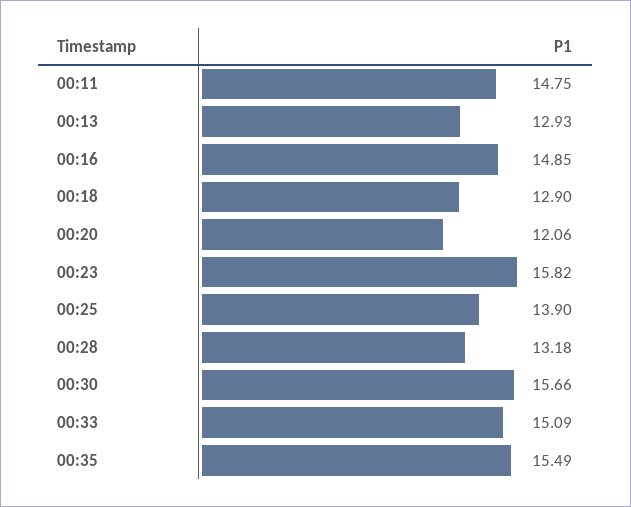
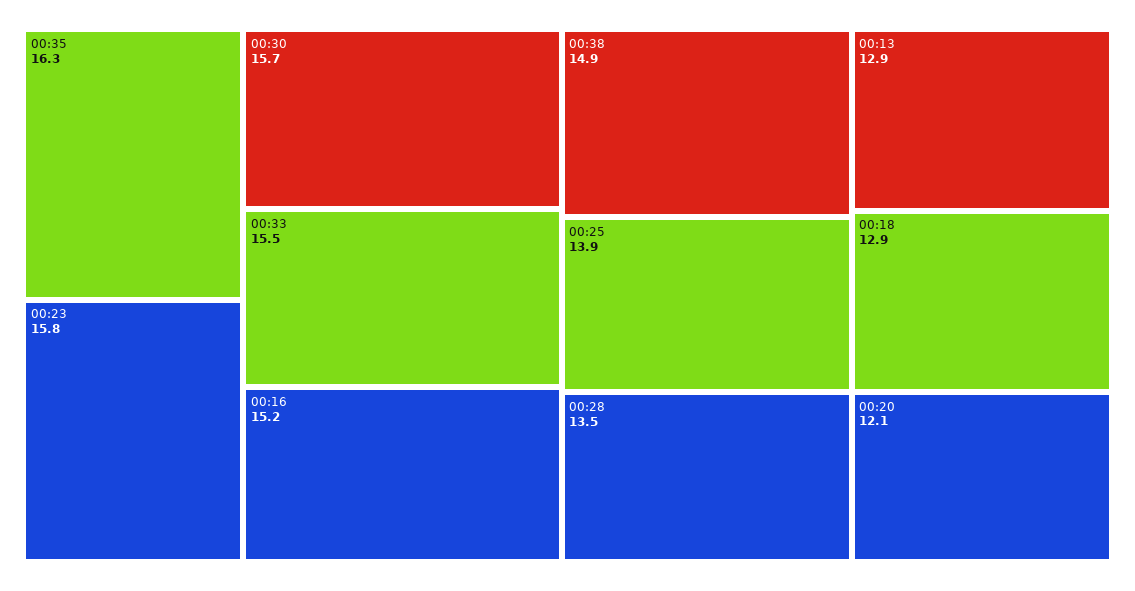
00:11: 14.75 -> none
00:16: 14.85 -> 15.2
00:28: 13.18 -> 13.5
00:33: 15.09 -> 15.5
00:35: 15.49 -> 16.3
00:38: none -> 14.9

